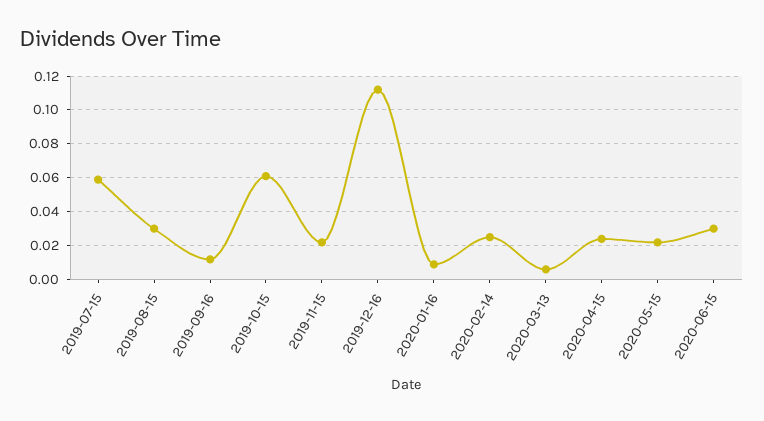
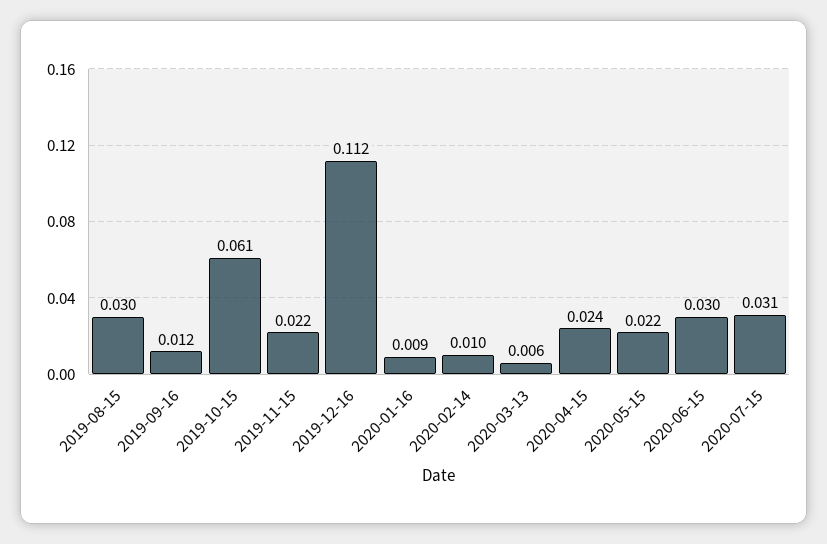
2019-07-15: 0.06 -> none
2020-02-14: 0.025 -> 0.01
2020-07-15: none -> 0.031

